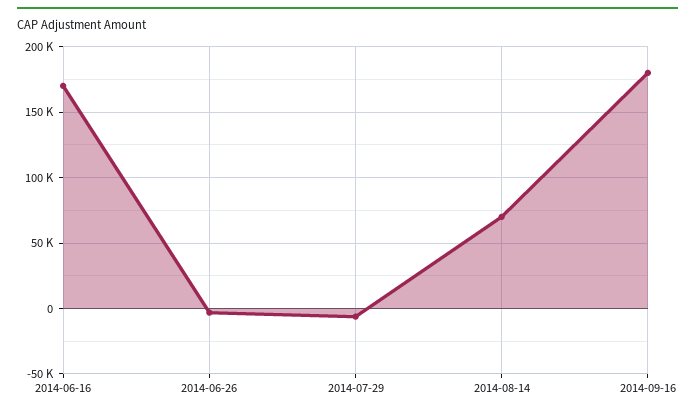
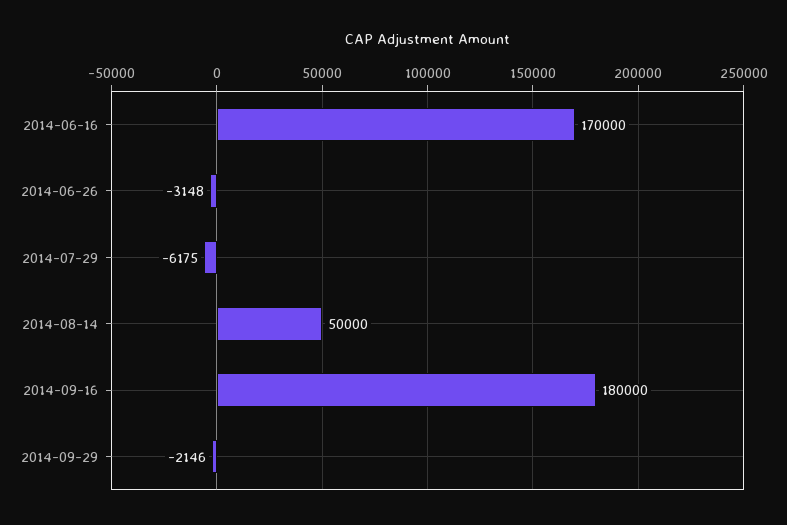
2014-08-14: 70000 -> 50000
2014-09-29: none -> -2146

